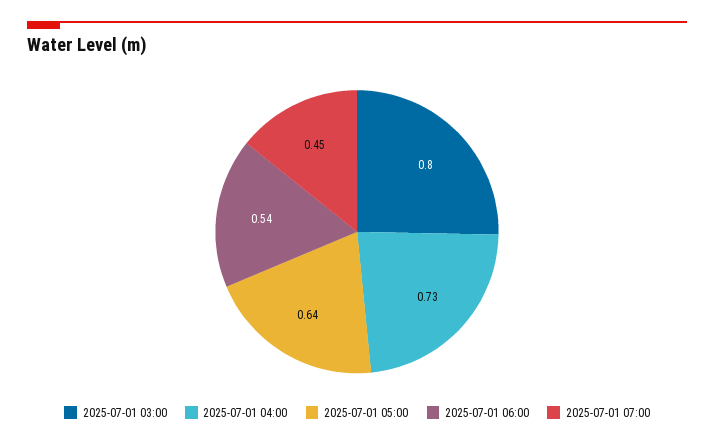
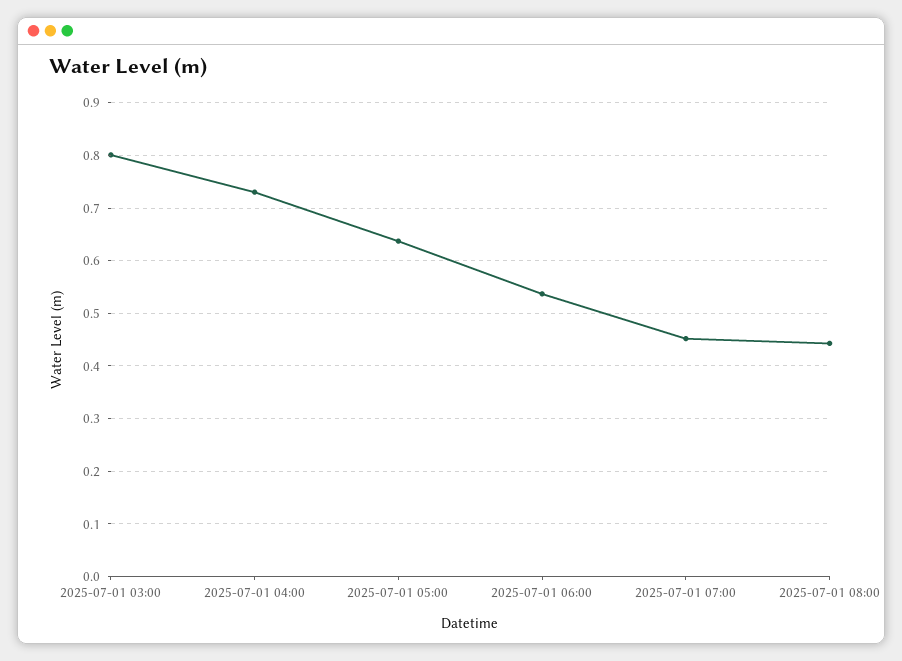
2025-07-01 08:00: none -> 0.44

